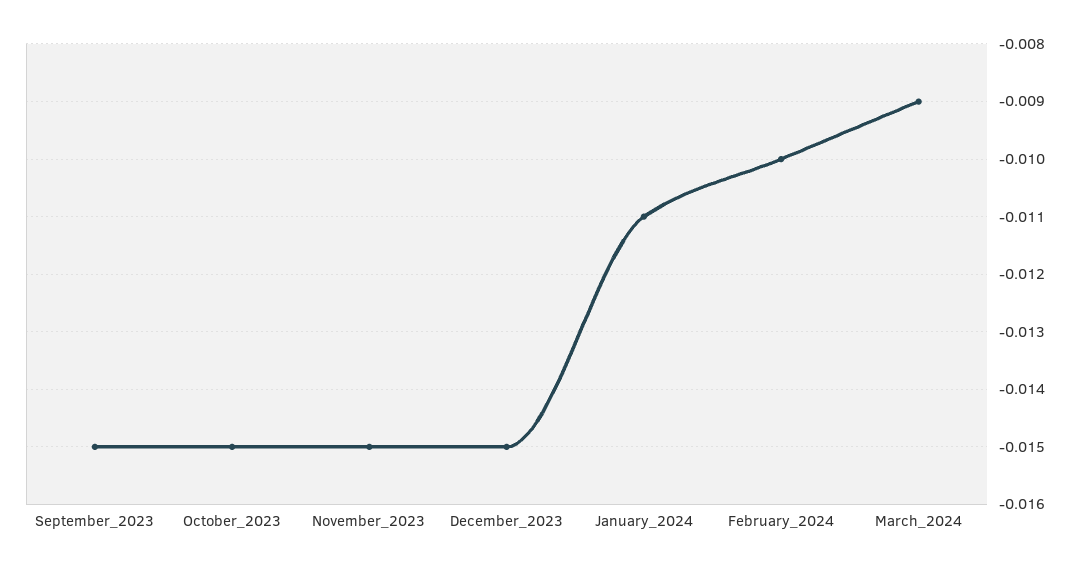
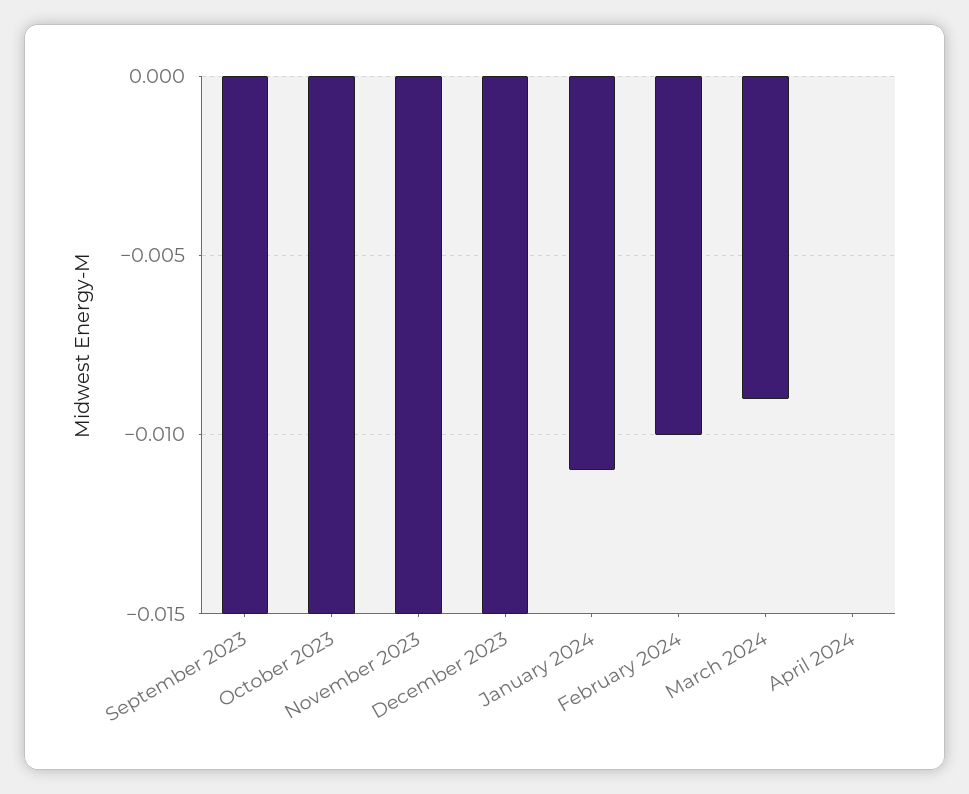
April 2024: none -> 0

